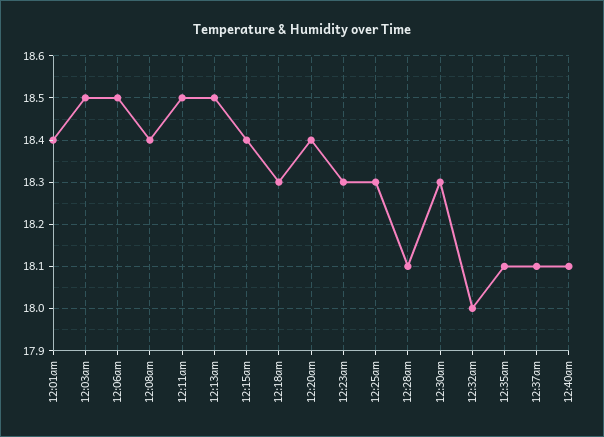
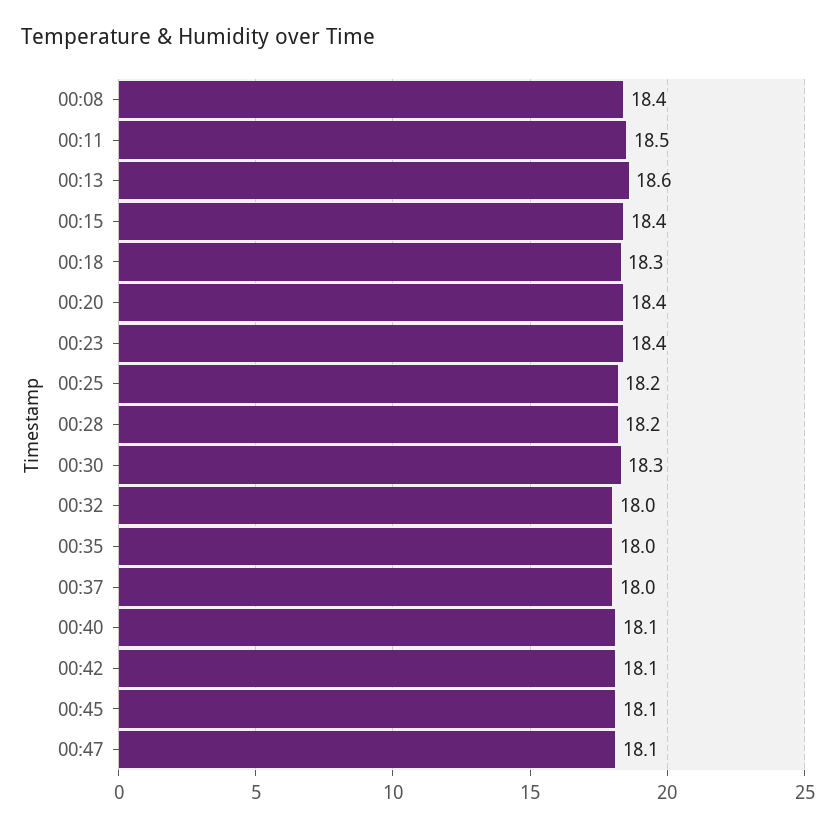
12:01am: 18.4 -> none
12:03am: 18.5 -> none
12:06am: 18.5 -> none
12:13am: 18.5 -> 18.6
12:23am: 18.3 -> 18.4
12:25am: 18.3 -> 18.2
12:28am: 18.1 -> 18.2
12:35am: 18.1 -> 18
12:37am: 18.1 -> 18
00:42: none -> 18.1
00:45: none -> 18.1
00:47: none -> 18.1

